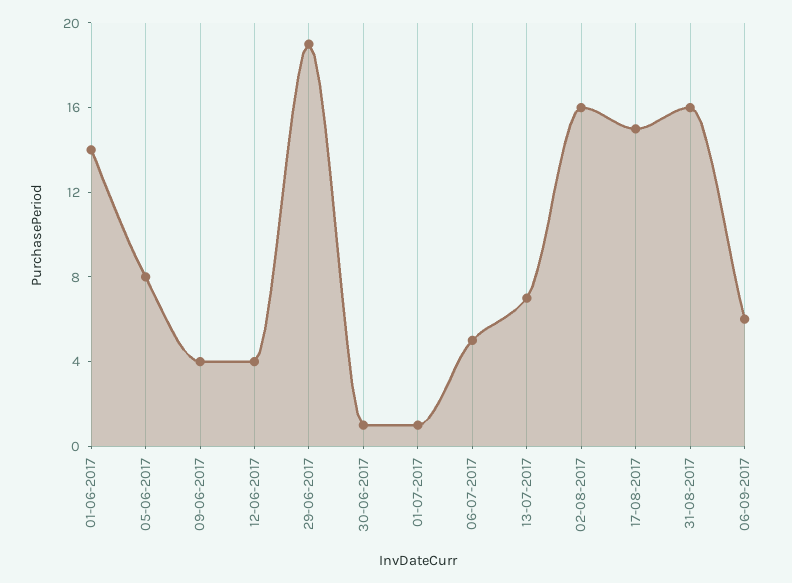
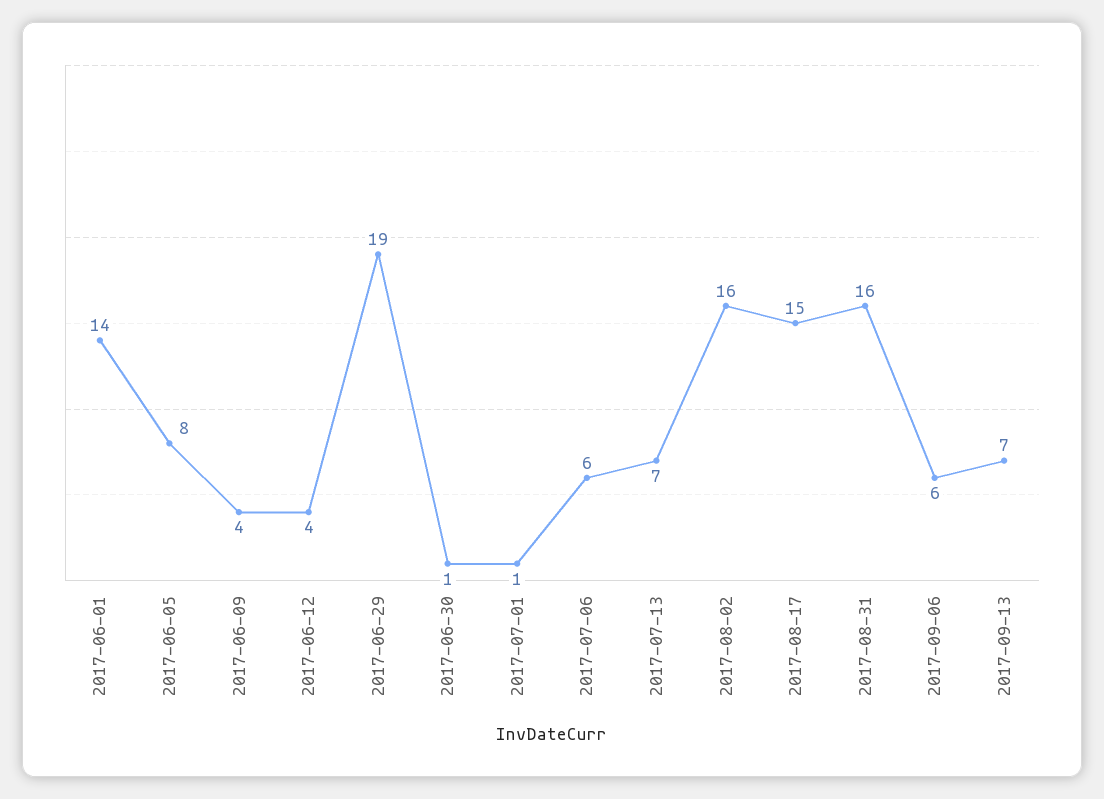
06-07-2017: 5 -> 6
2017-09-13: none -> 7

